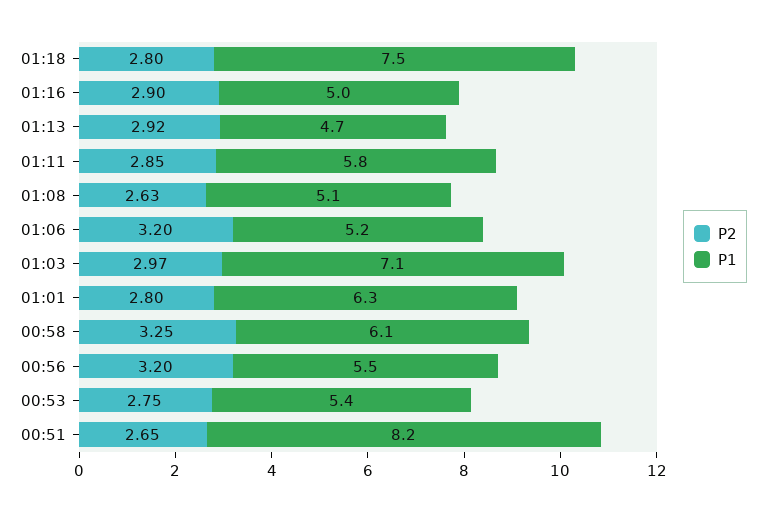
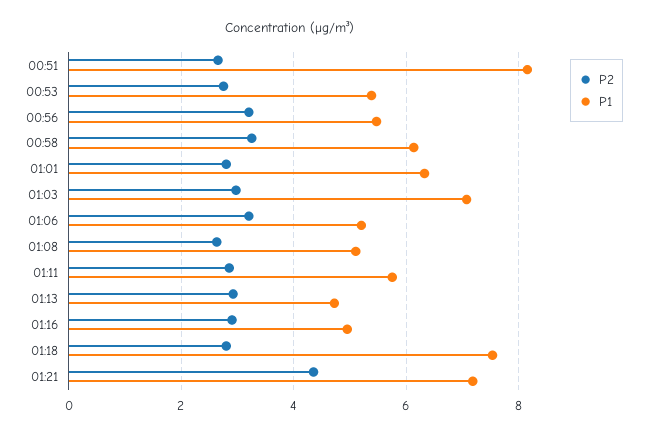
P2, 01:21: none -> 4.4
P1, 01:21: none -> 7.2

